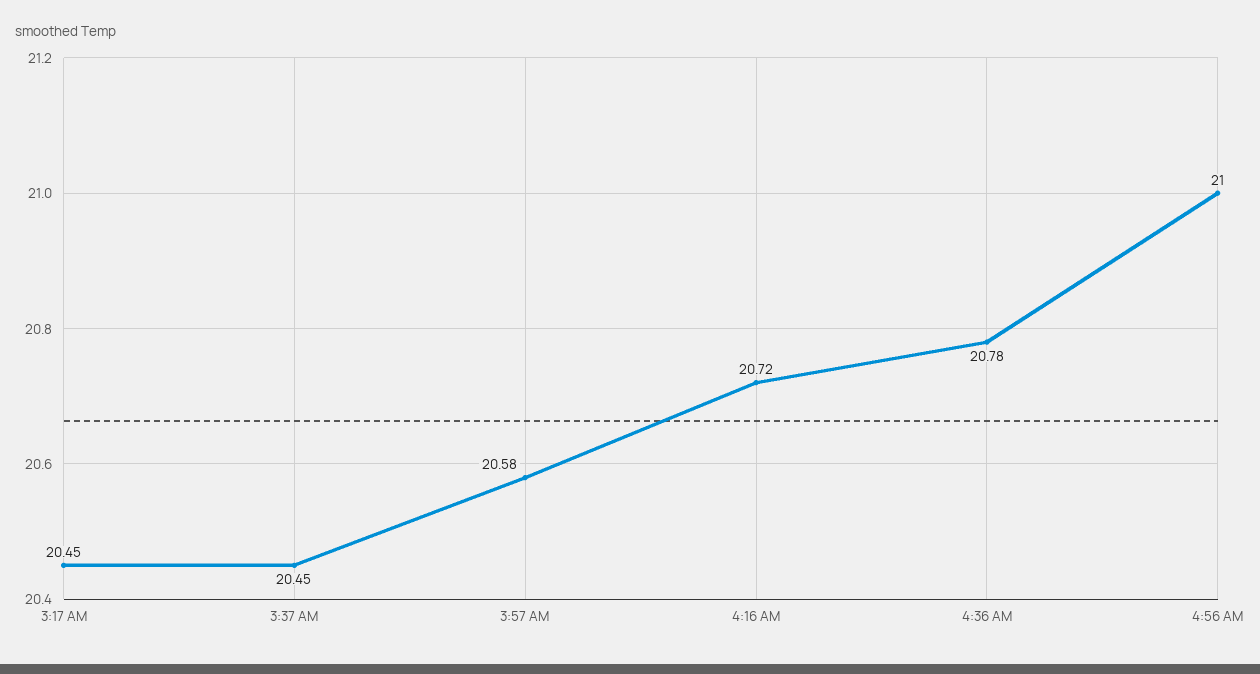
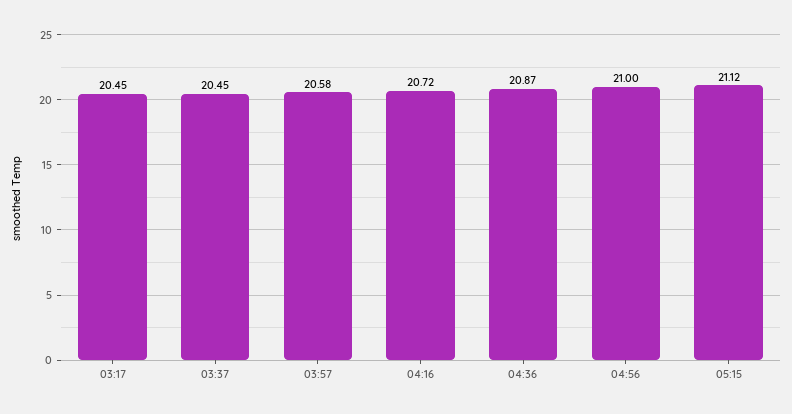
4:36 AM: 20.78 -> 20.87
05:15: none -> 21.12

